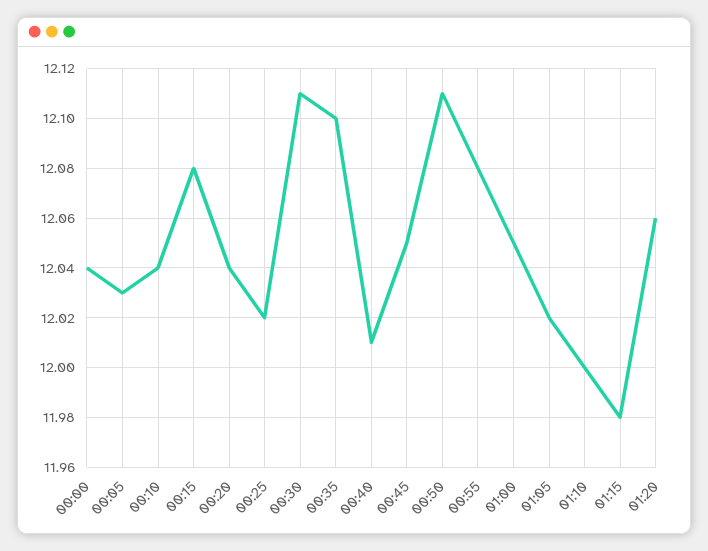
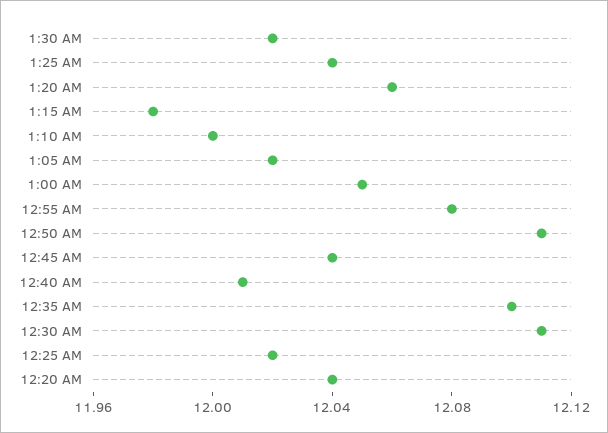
00:00: 12.04 -> none
00:05: 12.03 -> none
00:10: 12.04 -> none
00:15: 12.08 -> none
00:45: 12.05 -> 12.04
1:30 AM: none -> 12.02
1:25 AM: none -> 12.04

